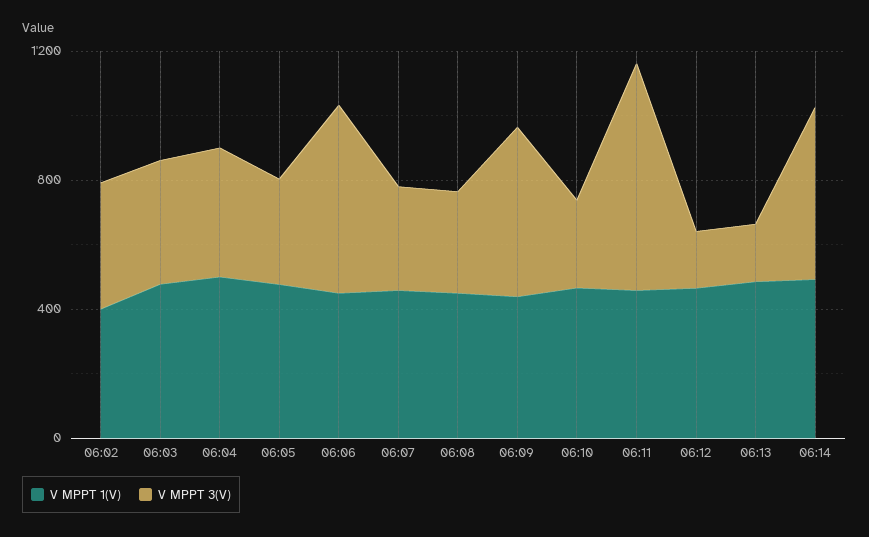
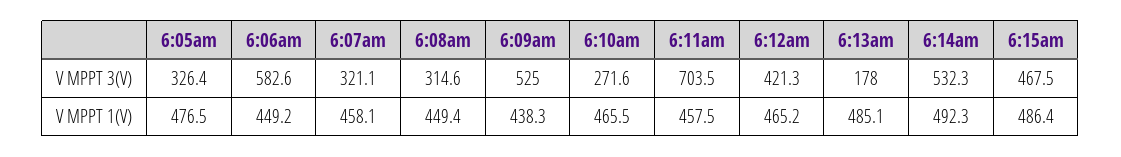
V MPPT 1(V), 06:02: 400 -> none
V MPPT 3(V), 06:02: 400 -> none
V MPPT 1(V), 06:03: 500 -> none
V MPPT 3(V), 06:03: 400 -> none
V MPPT 1(V), 06:04: 500 -> none
V MPPT 3(V), 06:04: 400 -> none
V MPPT 3(V), 06:12: 200 -> 421.3
V MPPT 3(V), 6:15am: none -> 467.5
V MPPT 1(V), 6:15am: none -> 486.4

